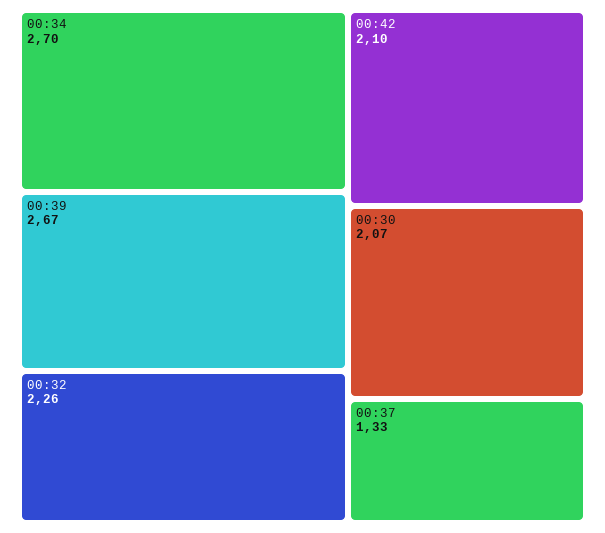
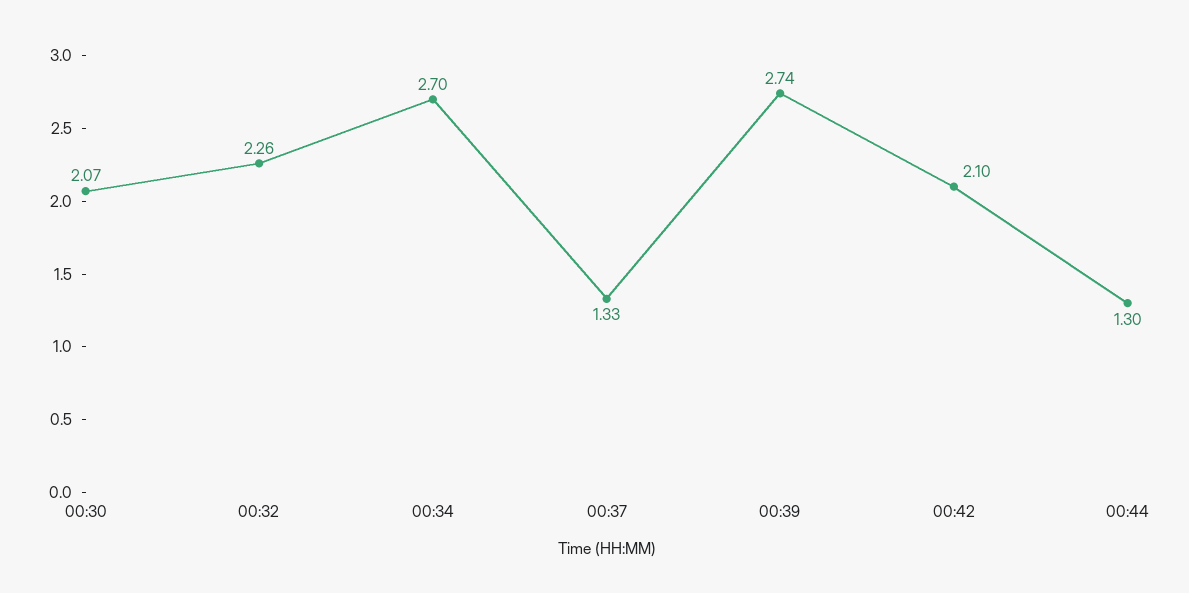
00:39: 2.67 -> 2.74
00:44: none -> 1.3

